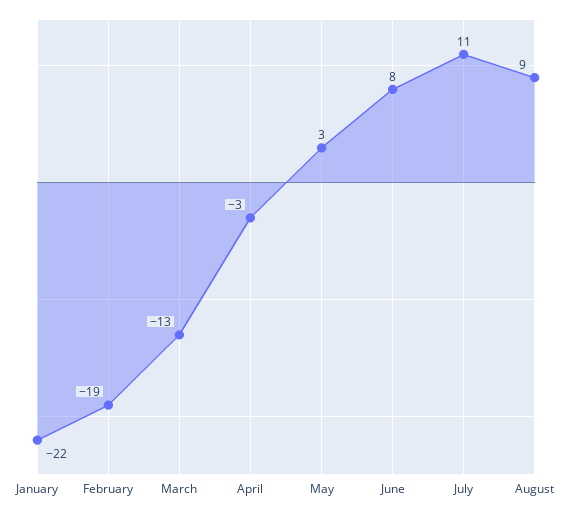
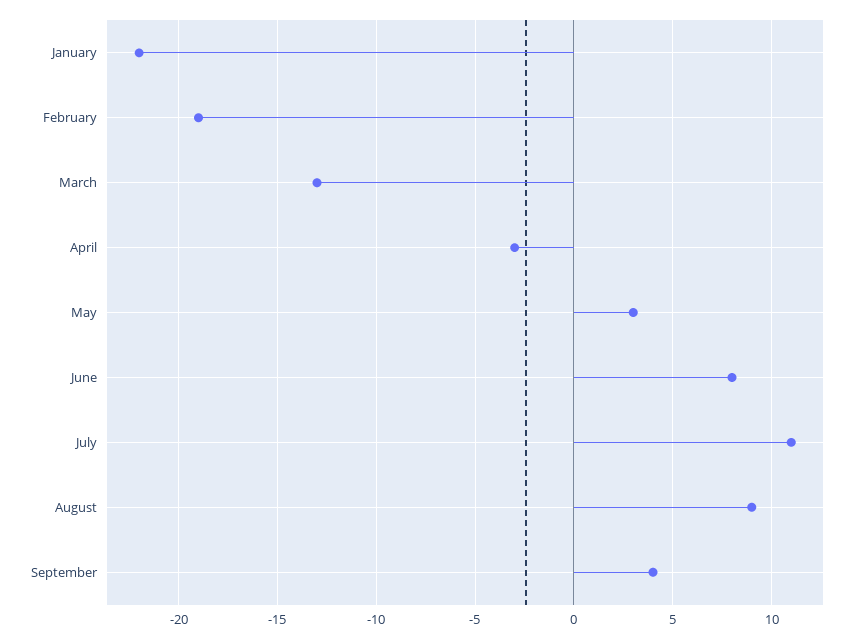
September: none -> 4

